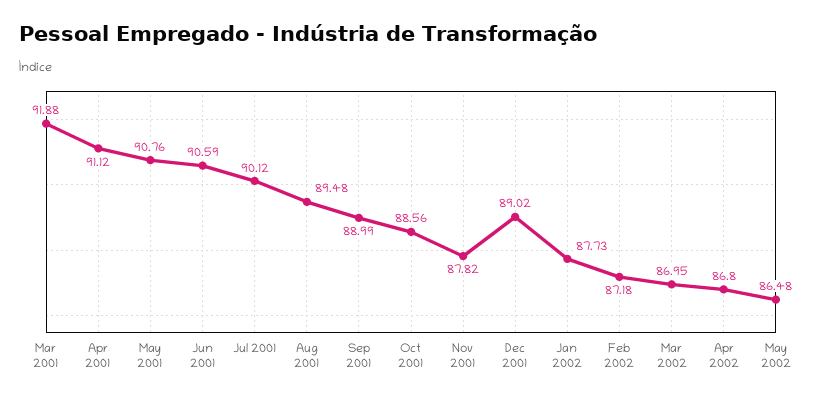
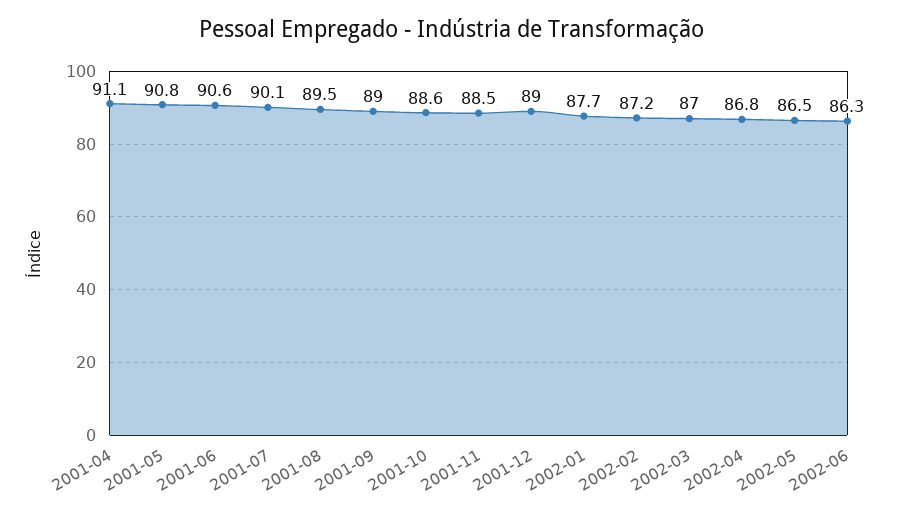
Mar 2001: 91.88 -> none
Nov 2001: 87.82 -> 88.5
2002-06: none -> 86.3

